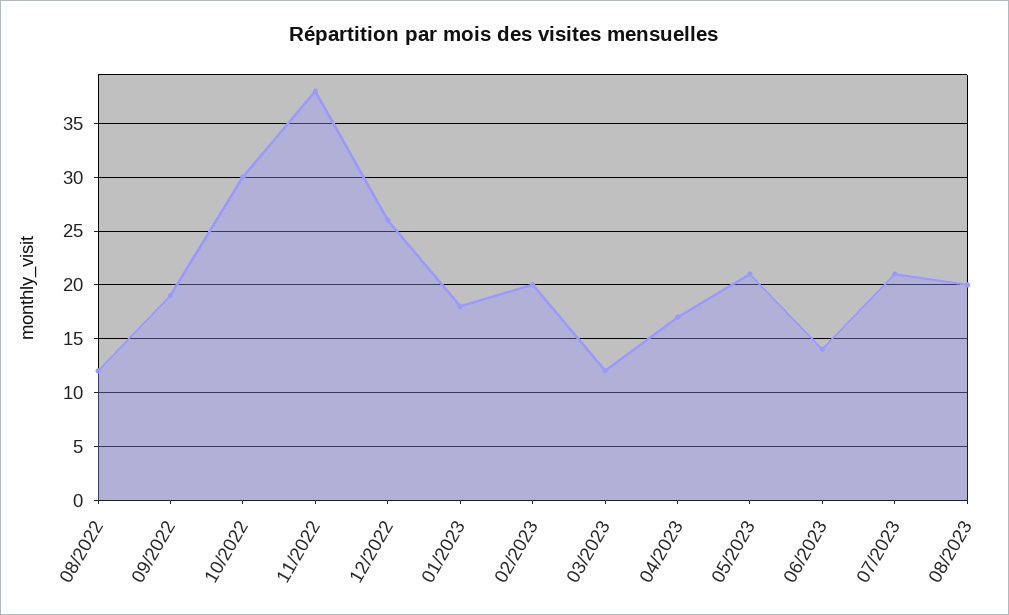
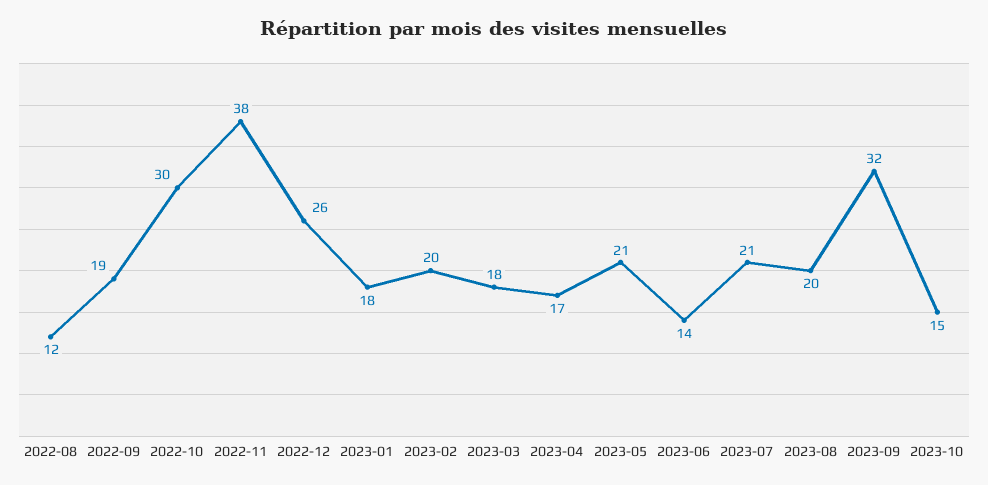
03/2023: 12 -> 18
2023-09: none -> 32
2023-10: none -> 15

